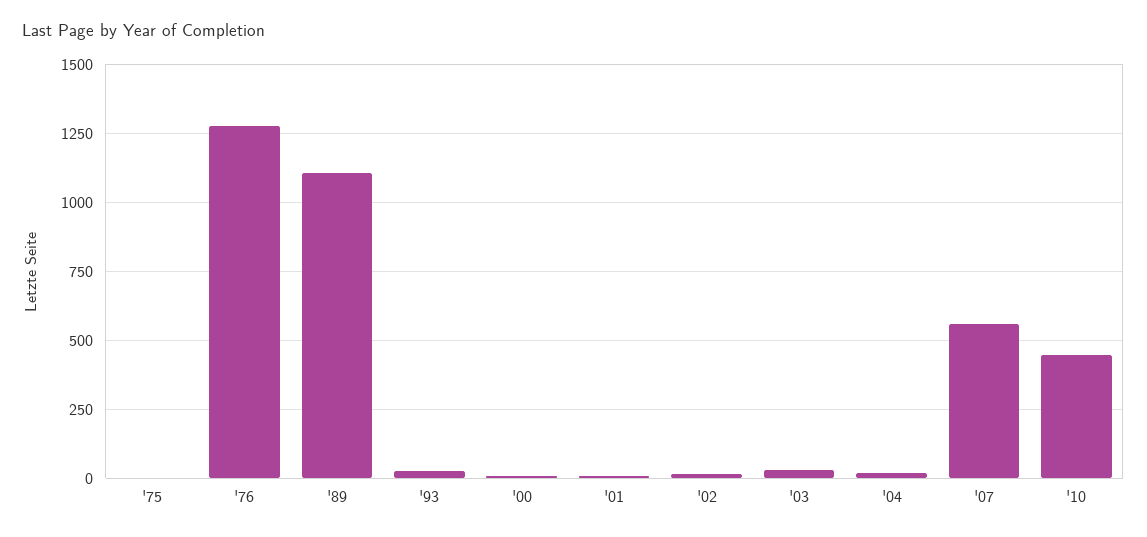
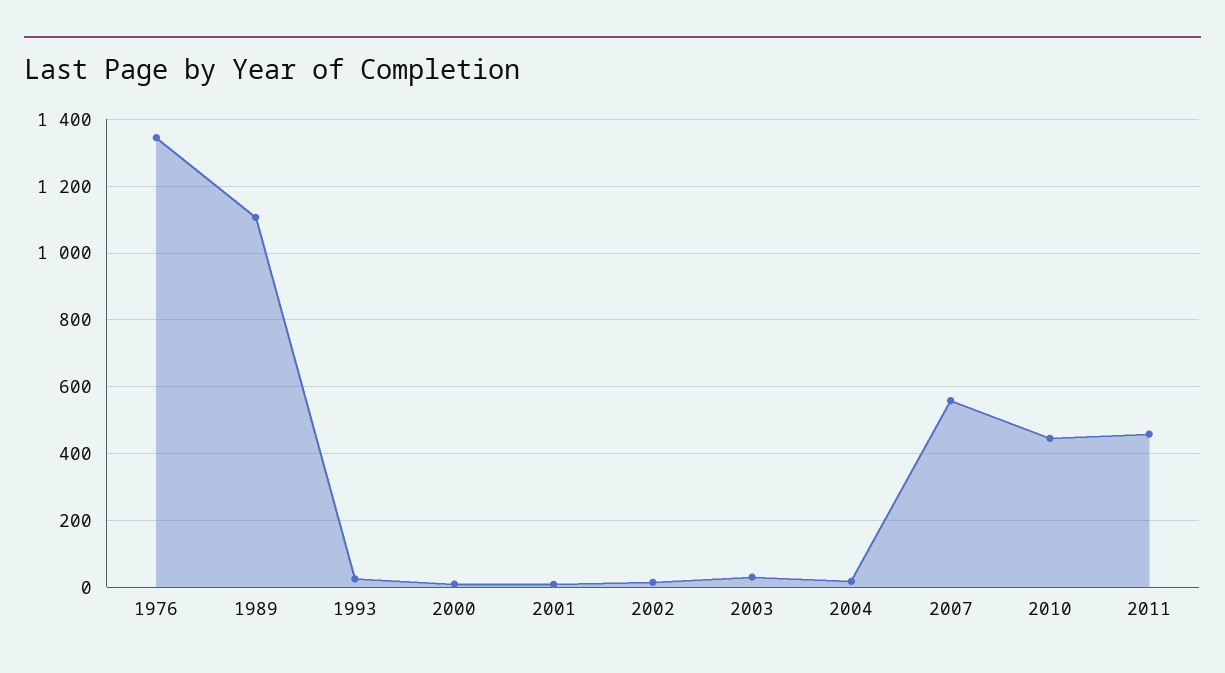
'75: 0 -> none
'76: 1275 -> 1340
2011: none -> 460

